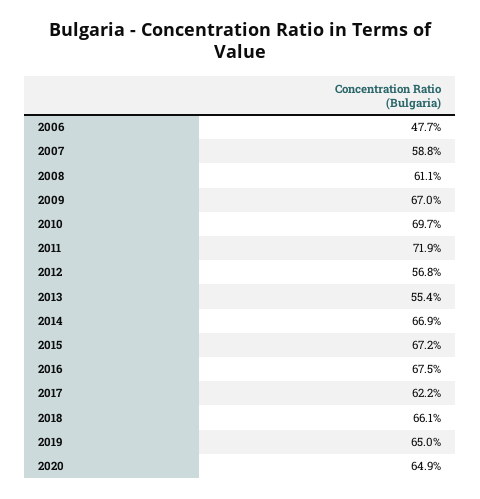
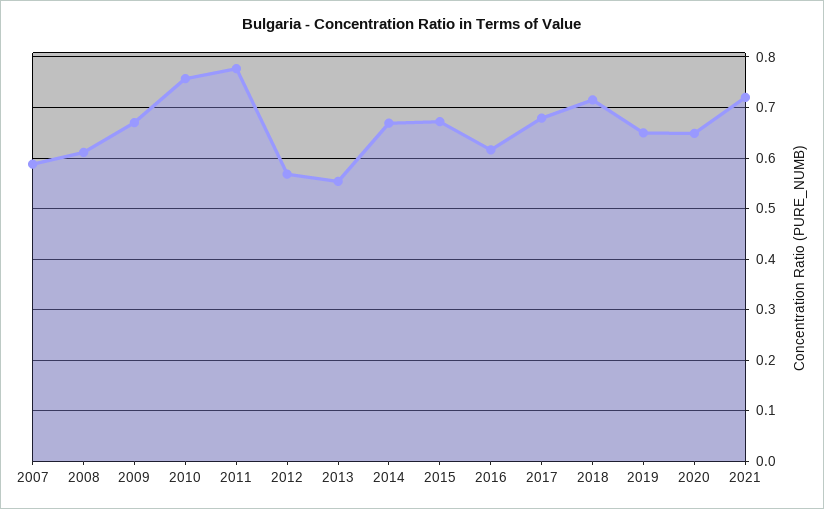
2006: 0.477 -> none
2010: 0.697 -> 0.76
2011: 0.719 -> 0.78
2016: 0.675 -> 0.62
2017: 0.622 -> 0.68
2018: 0.661 -> 0.72
2021: none -> 0.72

